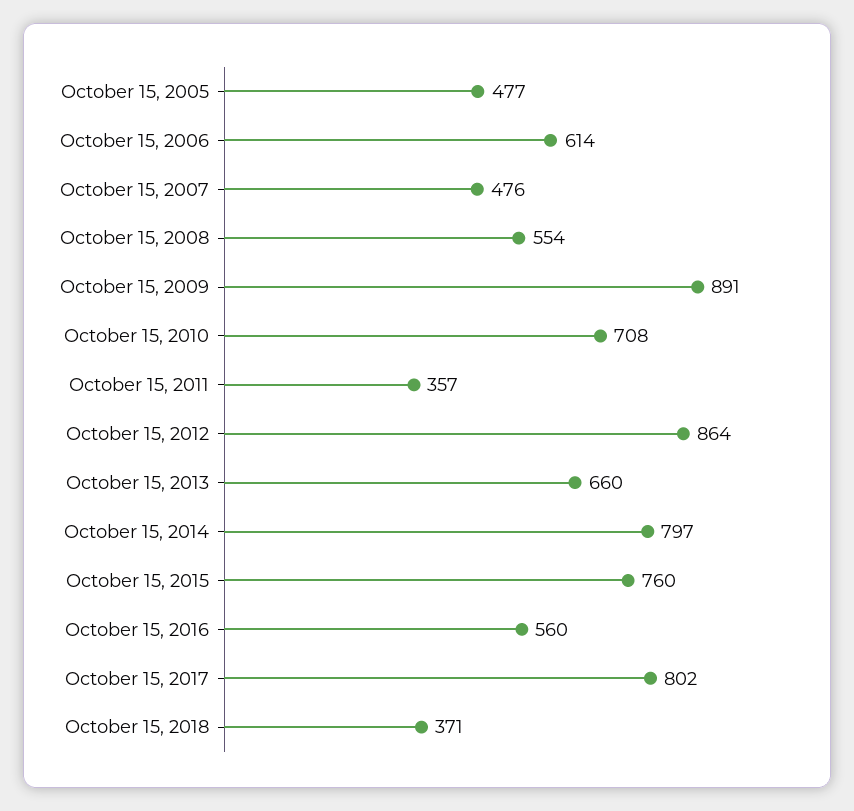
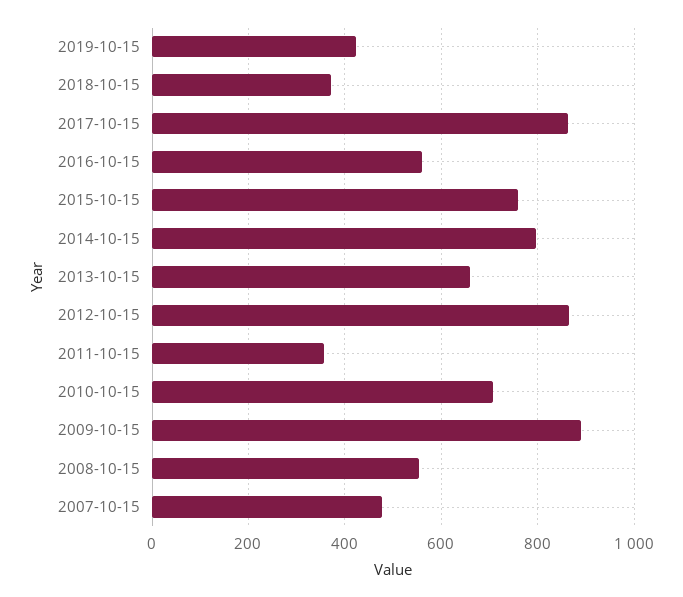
October 15, 2005: 477 -> none
October 15, 2006: 614 -> none
October 15, 2017: 802 -> 860
2019-10-15: none -> 420

